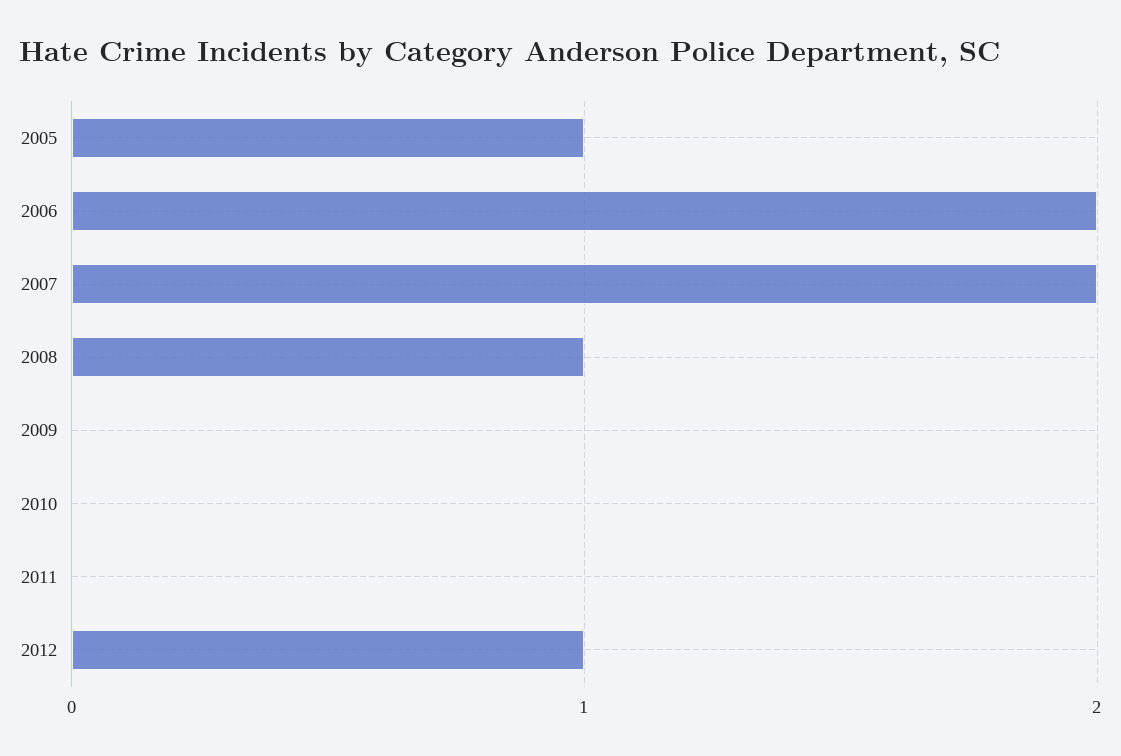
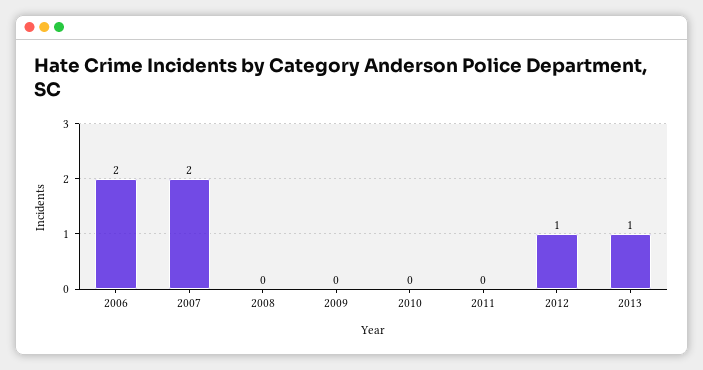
2005: 1 -> none
2008: 1 -> 0
2013: none -> 1

